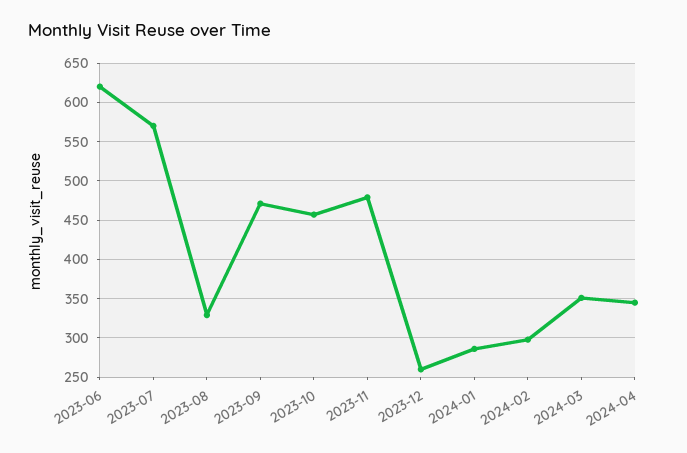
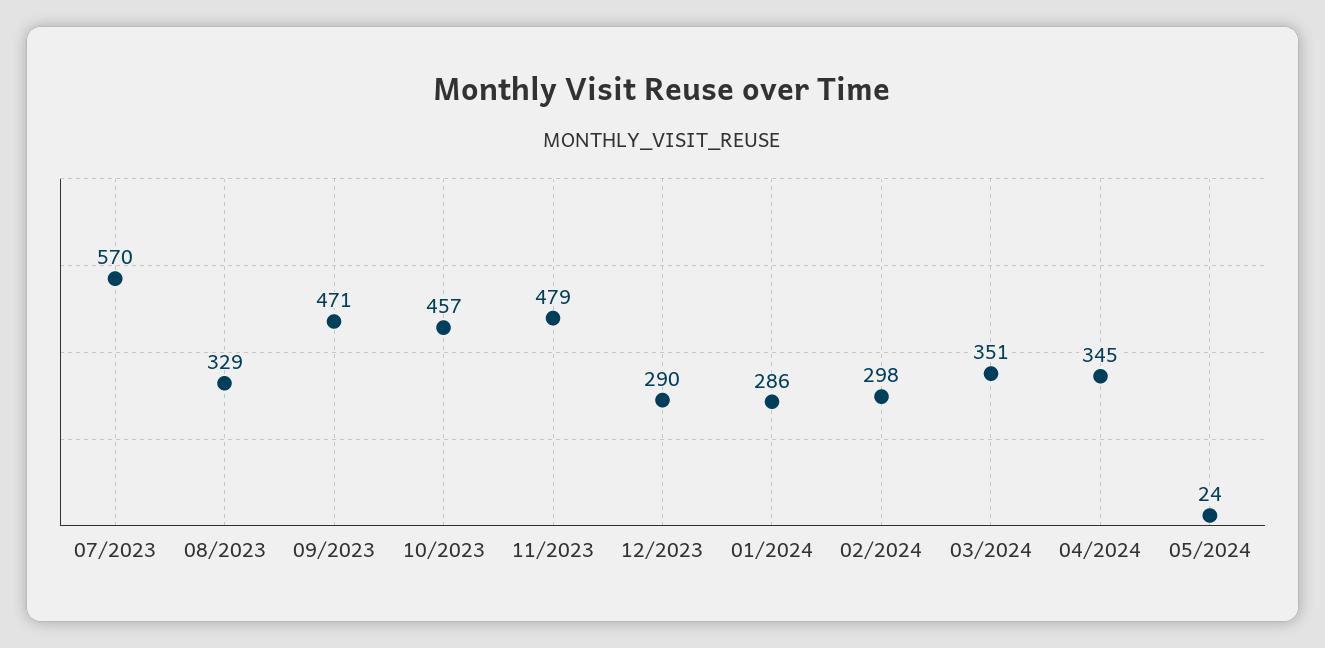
2023-06: 620 -> none
2023-12: 260 -> 290
05/2024: none -> 24

